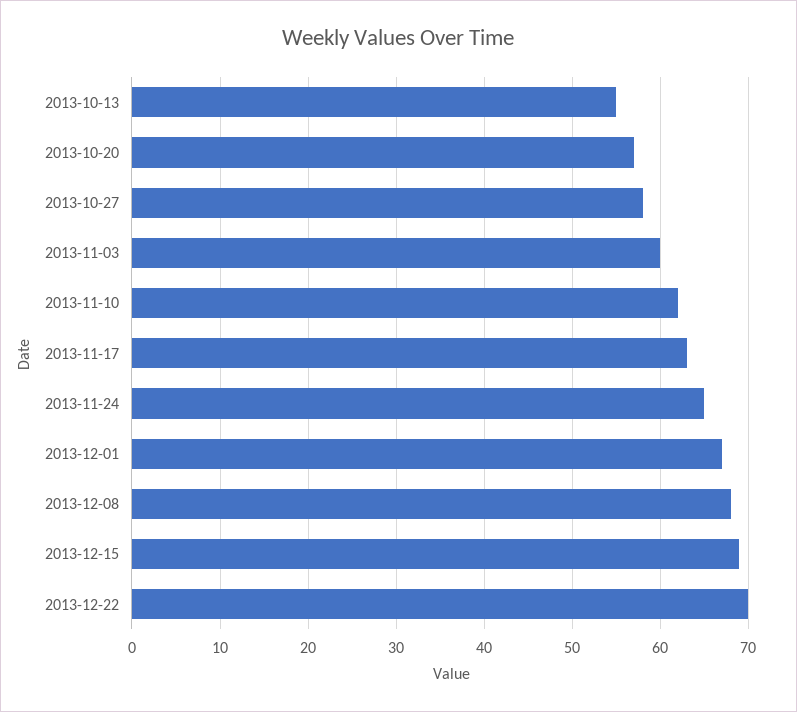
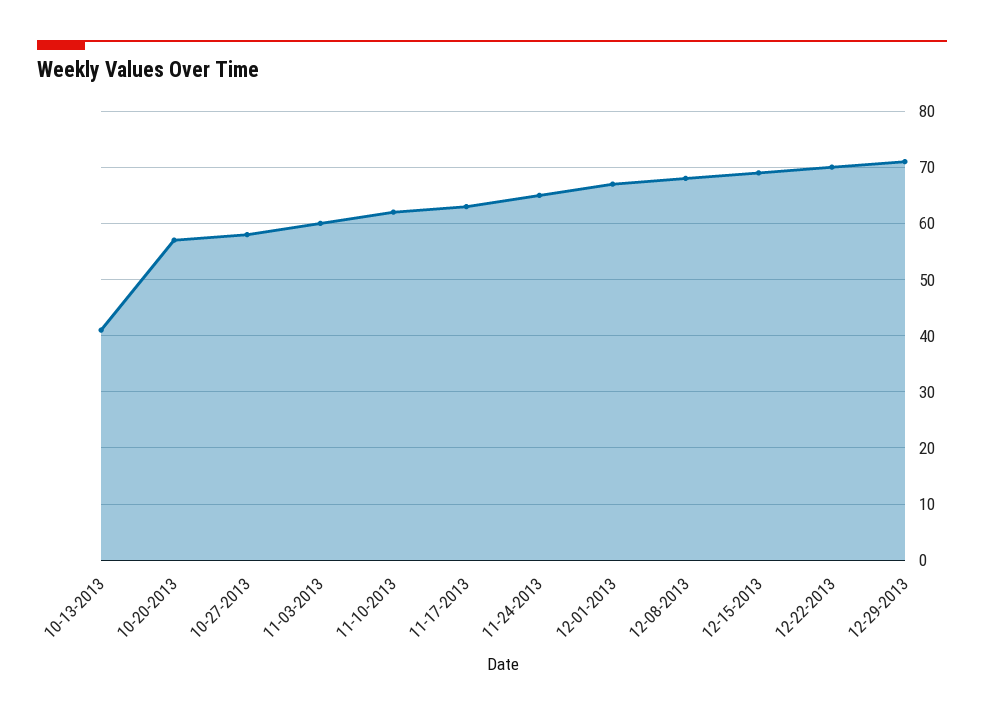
2013-10-13: 55 -> 40
12-29-2013: none -> 70

